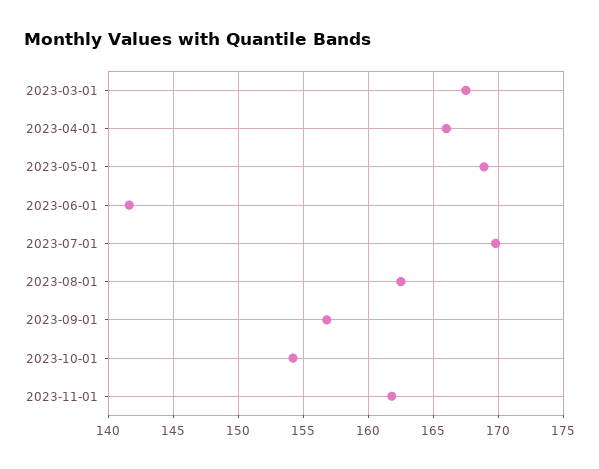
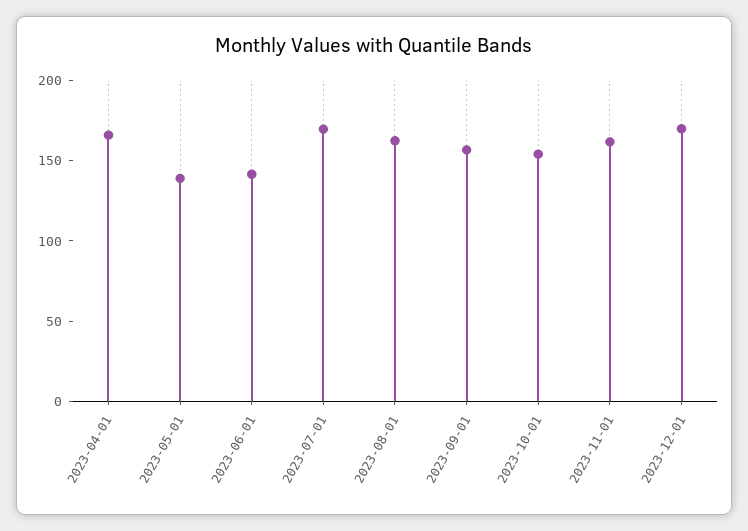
2023-03-01: 167.5 -> none
2023-05-01: 169 -> 140
2023-12-01: none -> 170

